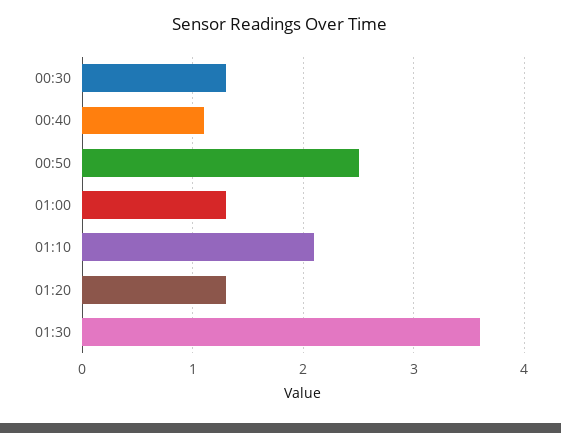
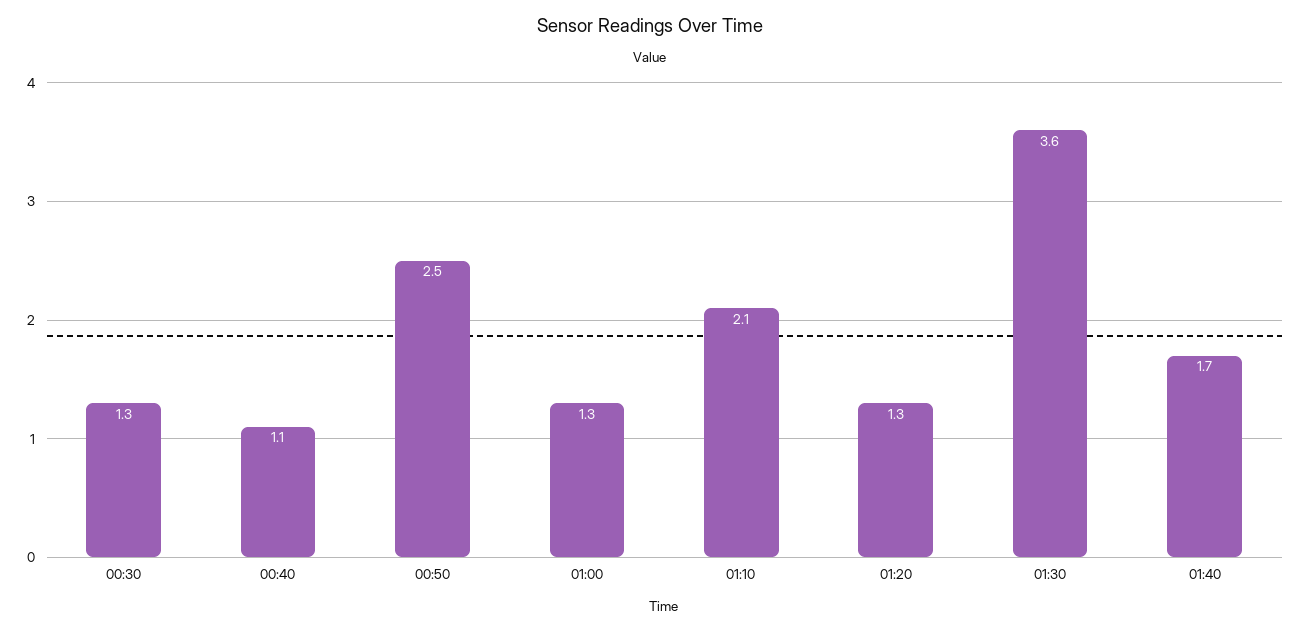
01:40: none -> 1.7

